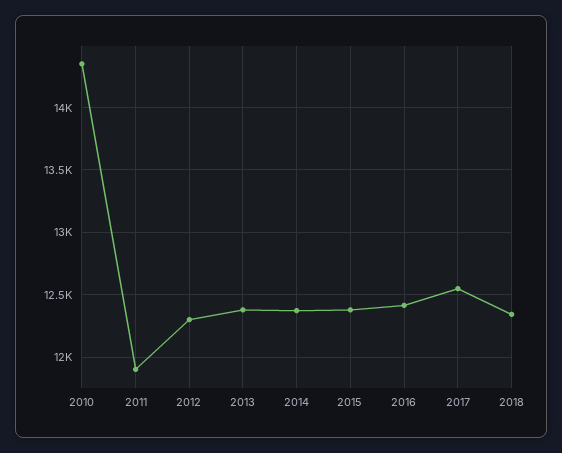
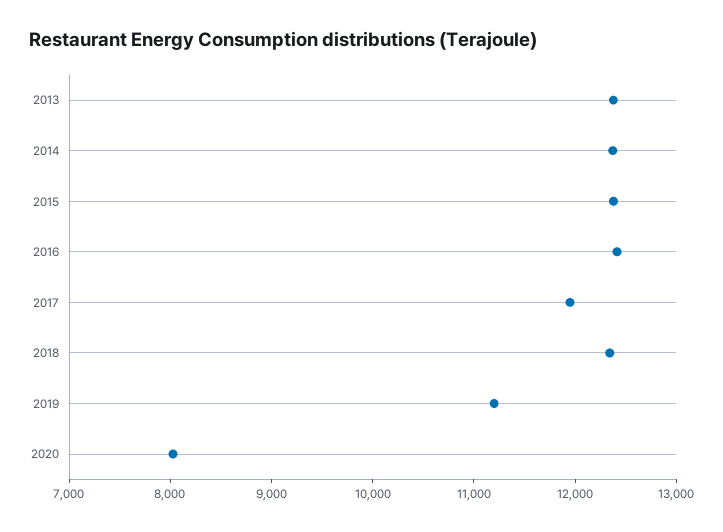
2010: 14350 -> none
2011: 11900 -> none
2012: 12300 -> none
2017: 12550 -> 12000
2019: none -> 11200
2020: none -> 8000

